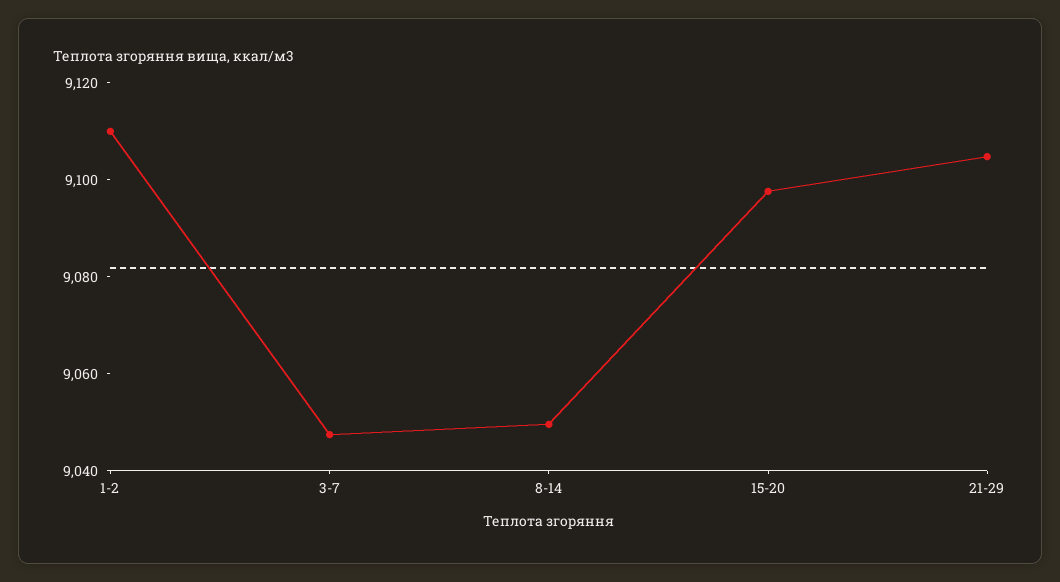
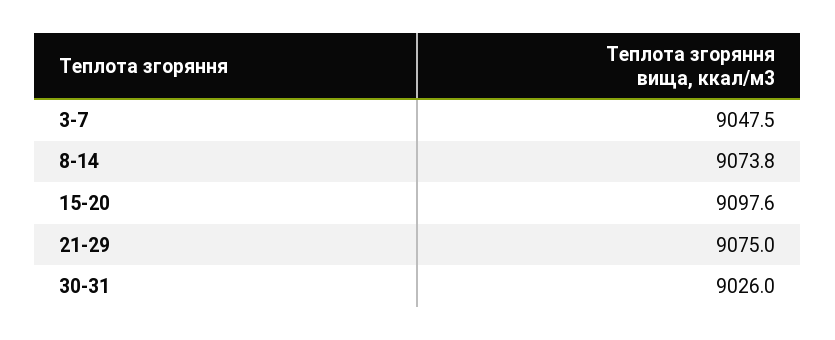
1-2: 9110 -> none
8-14: 9050 -> 9073.8
21-29: 9105 -> 9075
30-31: none -> 9026

